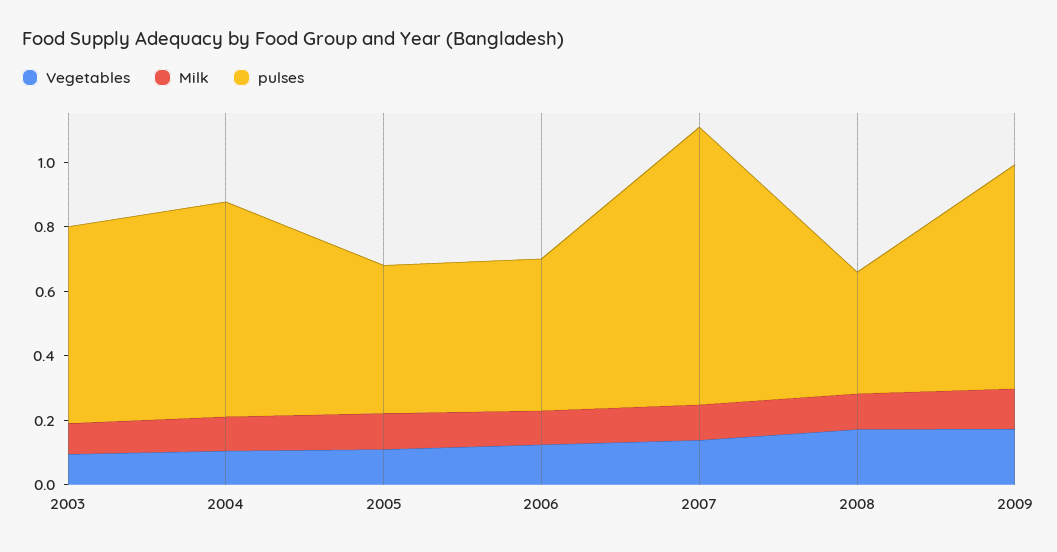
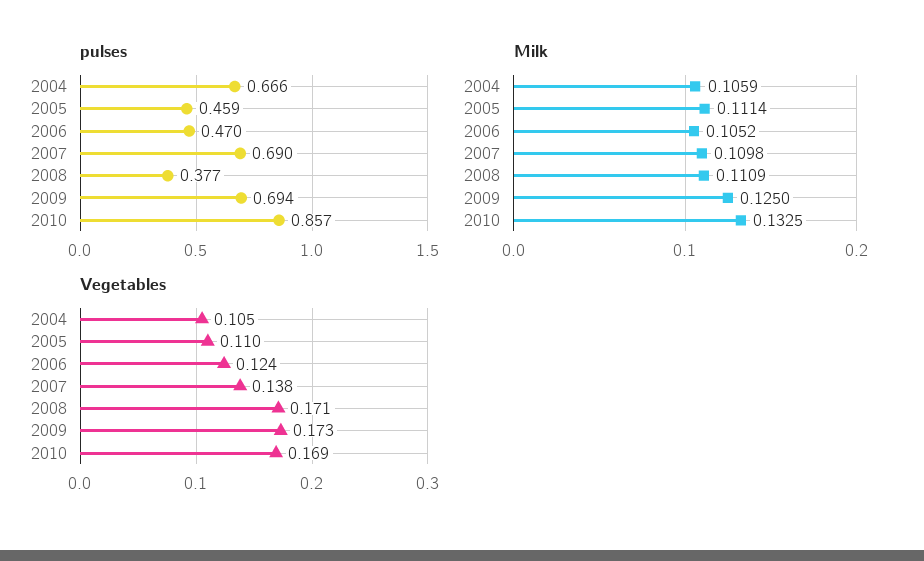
Vegetables, 2003: 0.1 -> none
Milk, 2003: 0.1 -> none
pulses, 2003: 0.6 -> none
pulses, 2007: 0.85 -> 0.69
pulses, 2010: none -> 0.857
Milk, 2010: none -> 0.1325
Vegetables, 2010: none -> 0.169

